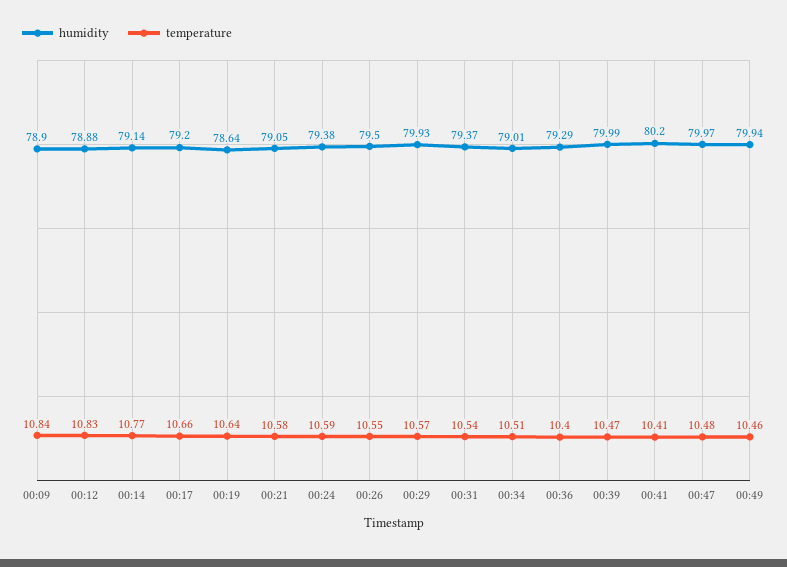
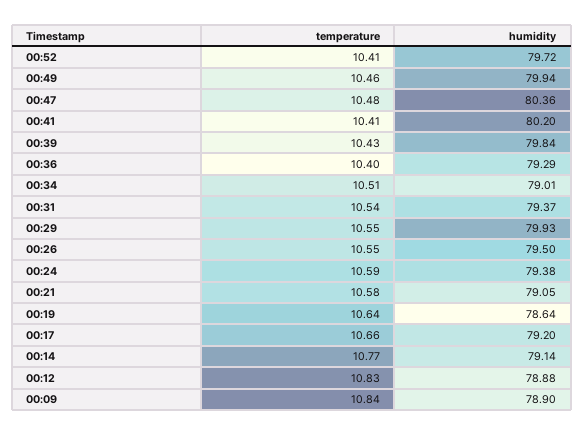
temperature, 00:29: 10.57 -> 10.55
humidity, 00:39: 79.99 -> 79.84
temperature, 00:39: 10.47 -> 10.43
humidity, 00:47: 79.97 -> 80.36
temperature, 00:52: none -> 10.41
humidity, 00:52: none -> 79.72

